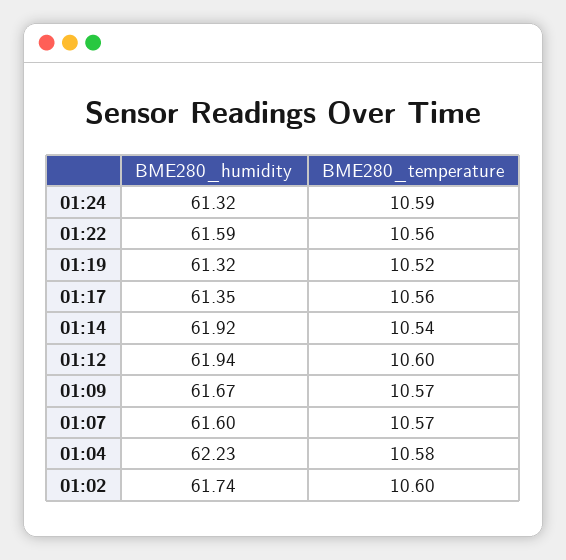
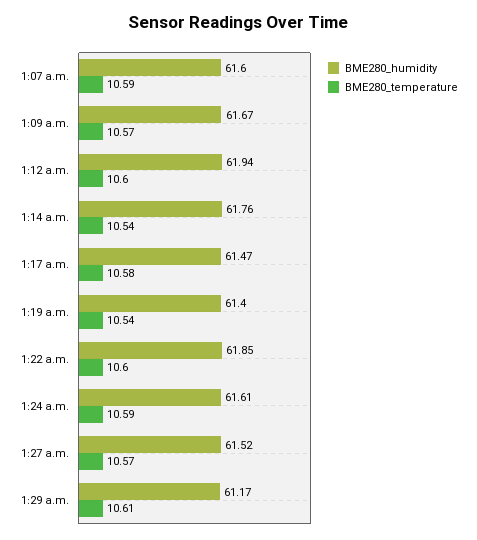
BME280_humidity, 01:24: 61.32 -> 61.61
BME280_humidity, 01:22: 61.59 -> 61.85
BME280_temperature, 01:22: 10.56 -> 10.6
BME280_humidity, 01:19: 61.32 -> 61.4
BME280_temperature, 01:19: 10.52 -> 10.54
BME280_humidity, 01:17: 61.35 -> 61.47
BME280_temperature, 01:17: 10.56 -> 10.58
BME280_humidity, 01:14: 61.92 -> 61.76
BME280_temperature, 01:07: 10.57 -> 10.59
BME280_humidity, 01:04: 62.23 -> none
BME280_temperature, 01:04: 10.58 -> none
BME280_humidity, 01:02: 61.74 -> none
BME280_temperature, 01:02: 10.6 -> none
BME280_humidity, 1:27 a.m.: none -> 61.52
BME280_temperature, 1:27 a.m.: none -> 10.57
BME280_humidity, 1:29 a.m.: none -> 61.17
BME280_temperature, 1:29 a.m.: none -> 10.61

